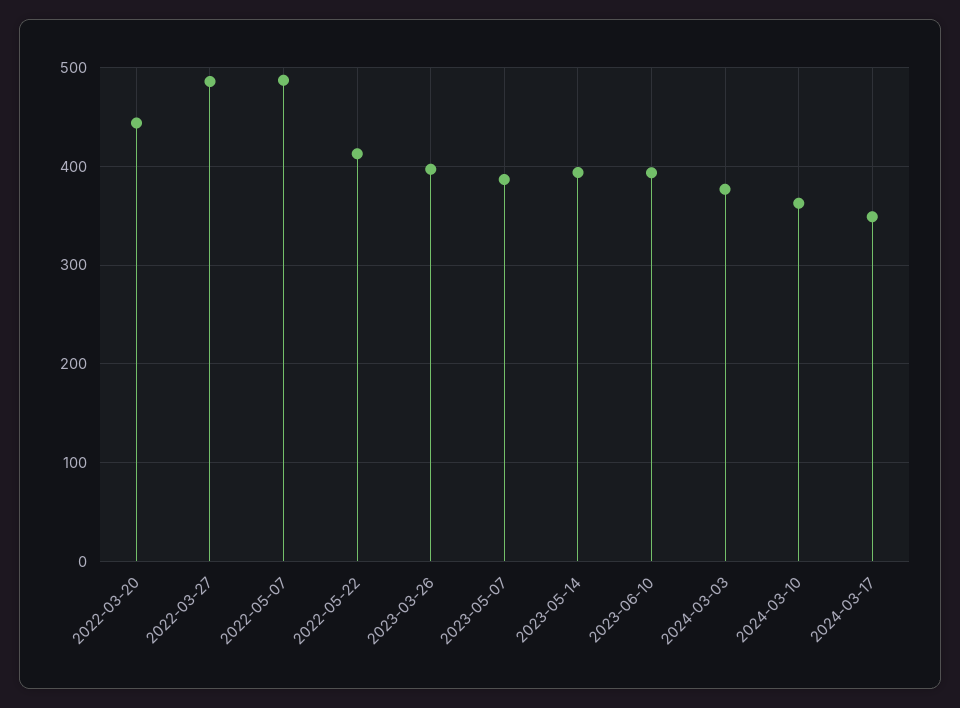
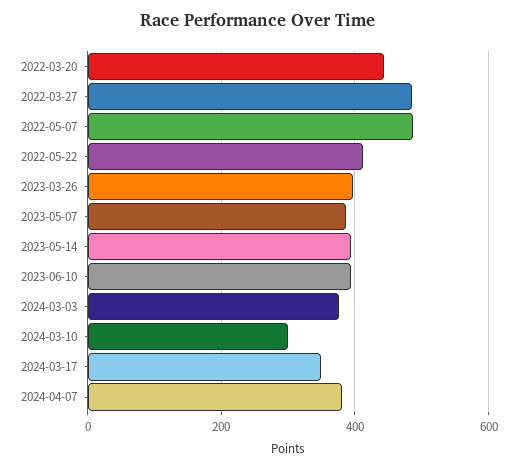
2024-03-10: 360 -> 300
2024-04-07: none -> 380

